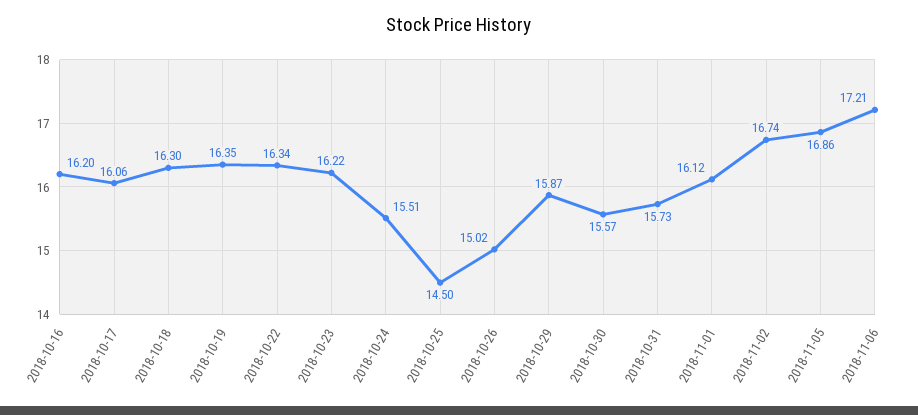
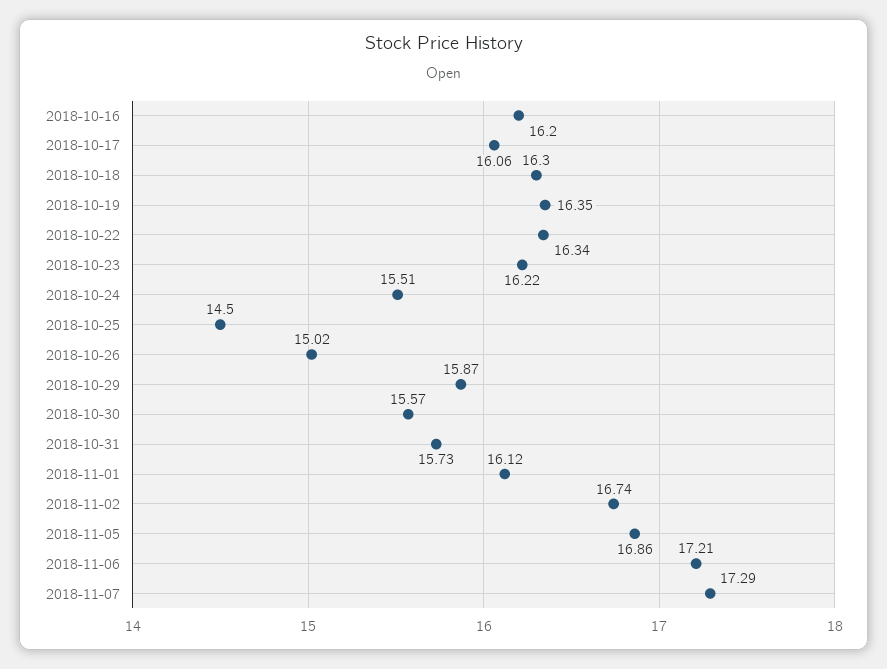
2018-11-07: none -> 17.29

